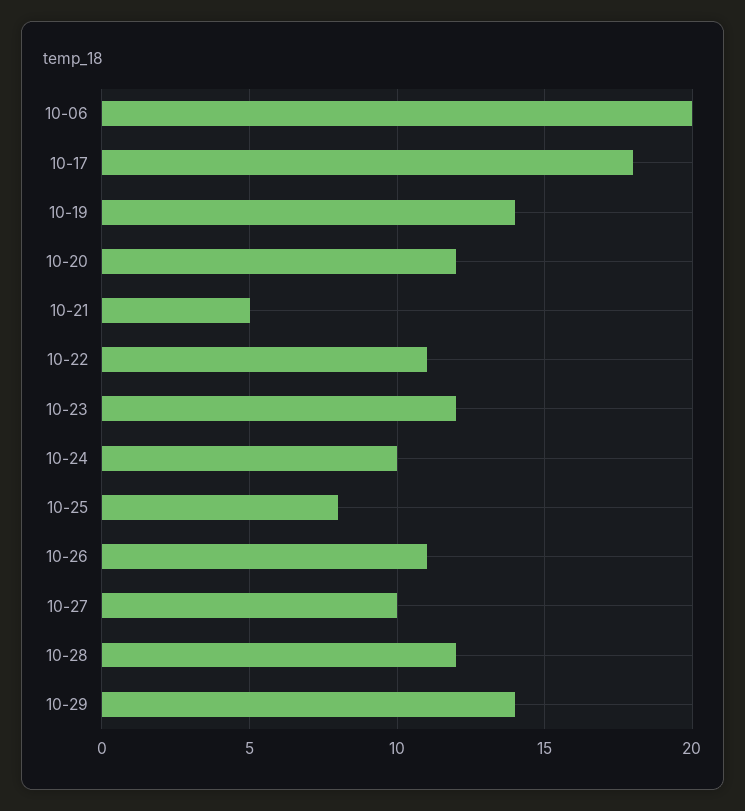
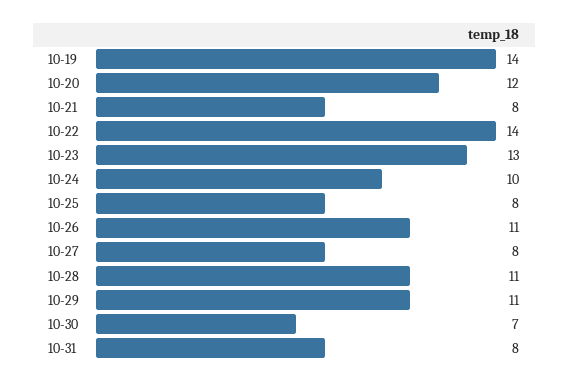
10-06: 20 -> none
10-17: 18 -> none
10-21: 5 -> 8
10-22: 11 -> 14
10-23: 12 -> 13
10-27: 10 -> 8
10-28: 12 -> 11
10-29: 14 -> 11
10-30: none -> 7
10-31: none -> 8

